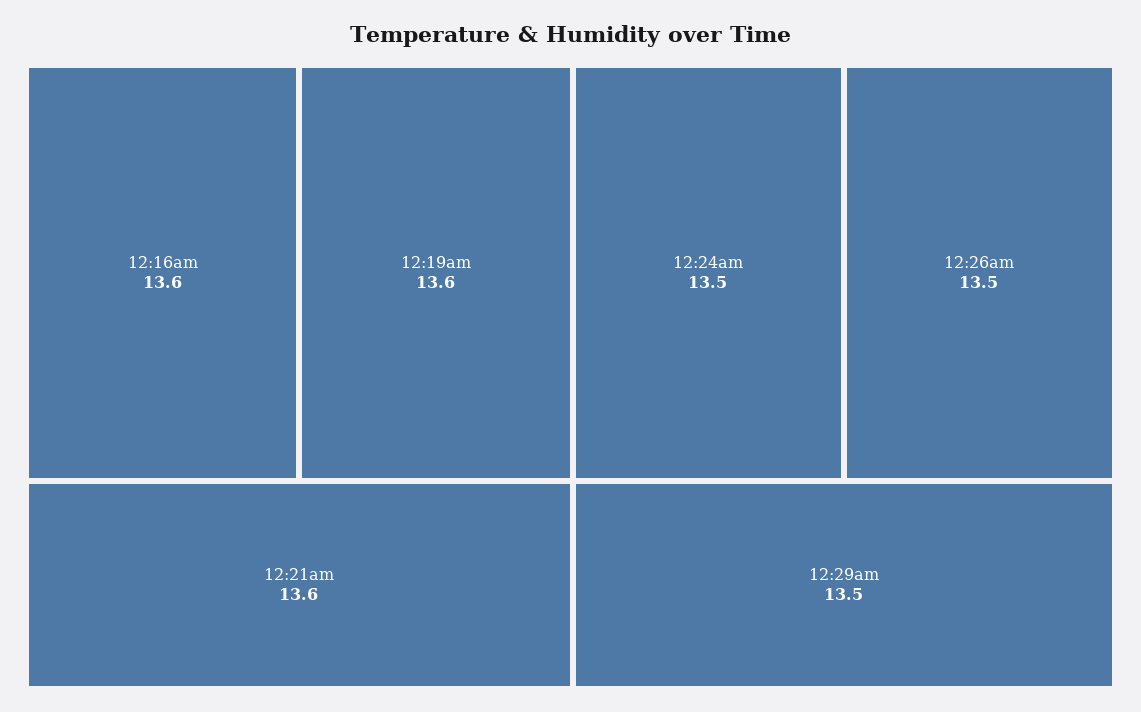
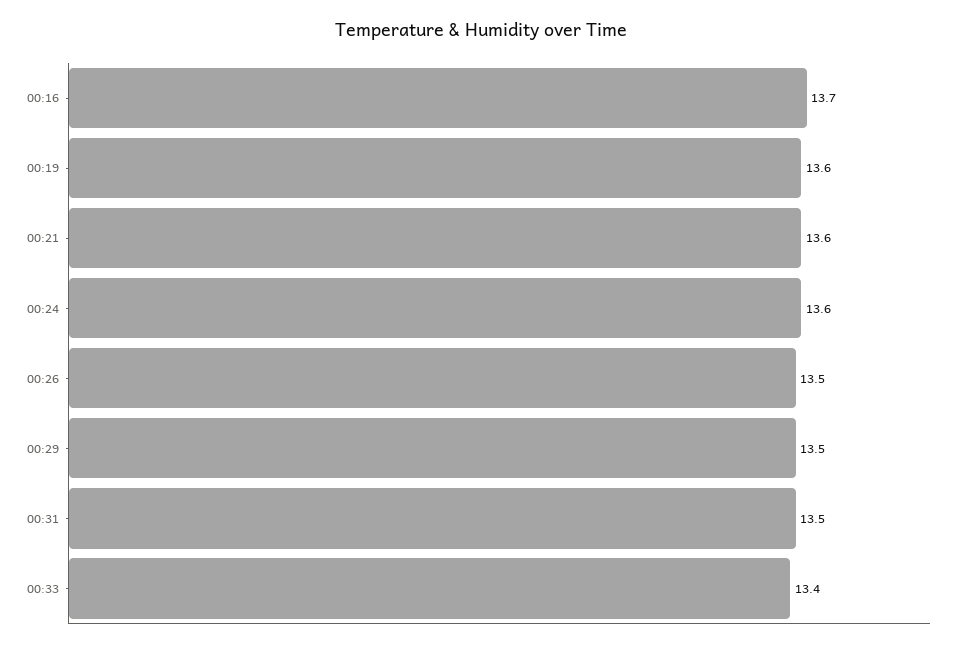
12:16am: 13.6 -> 13.7
12:24am: 13.5 -> 13.6
00:31: none -> 13.5
00:33: none -> 13.4

